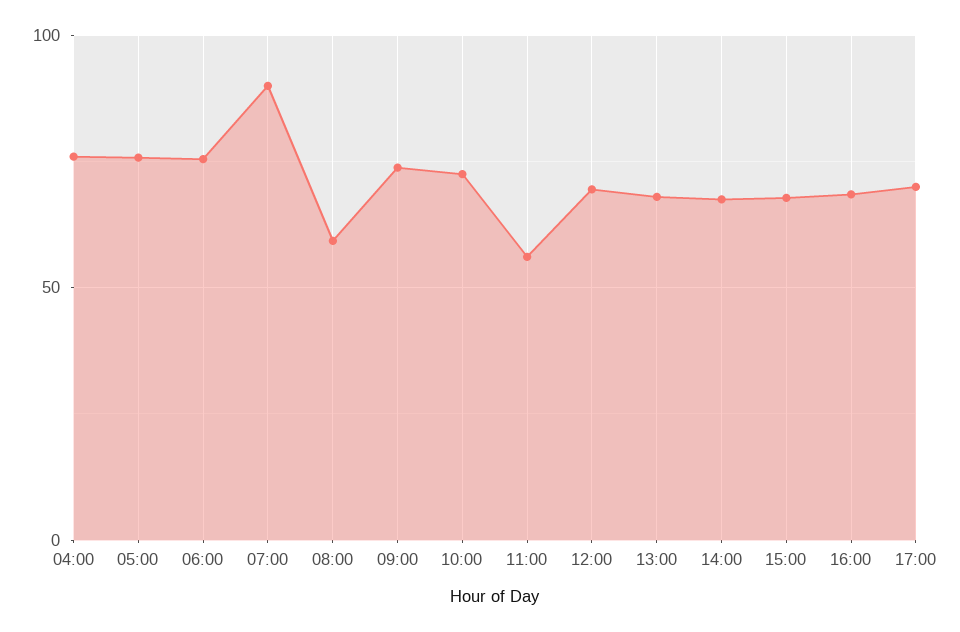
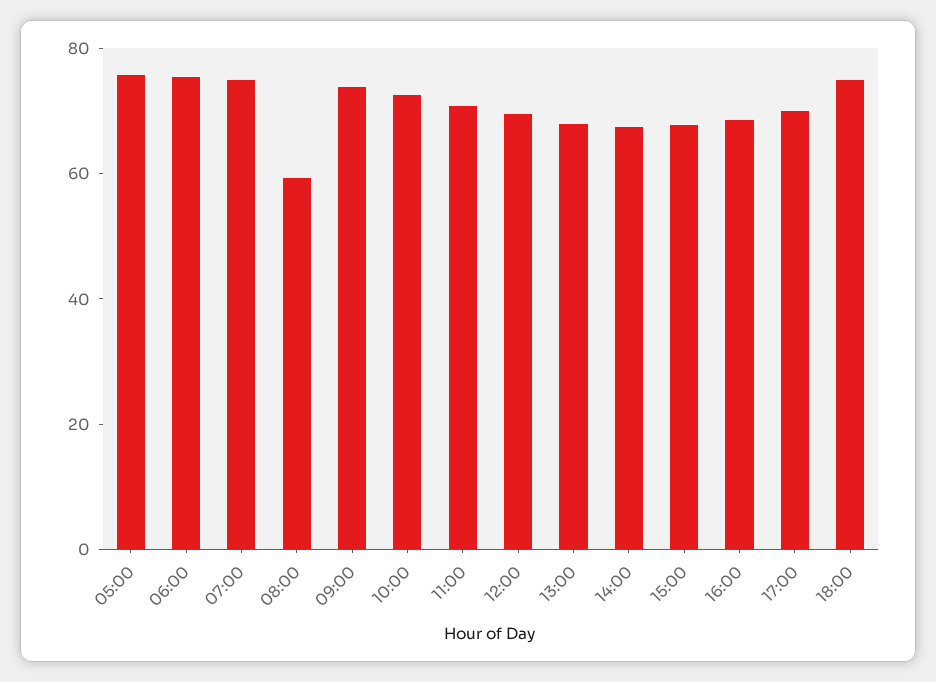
04:00: 75 -> none
07:00: 90 -> 75
11:00: 55 -> 70
18:00: none -> 75

